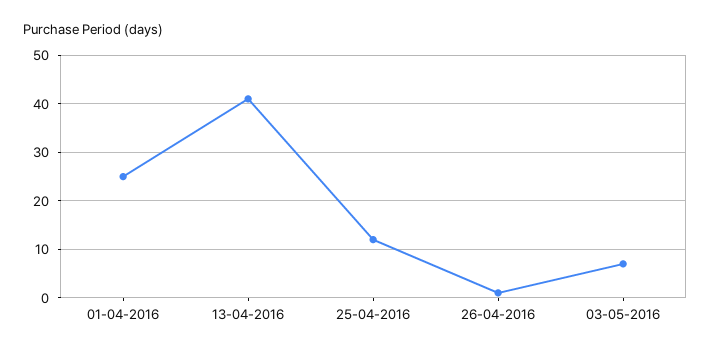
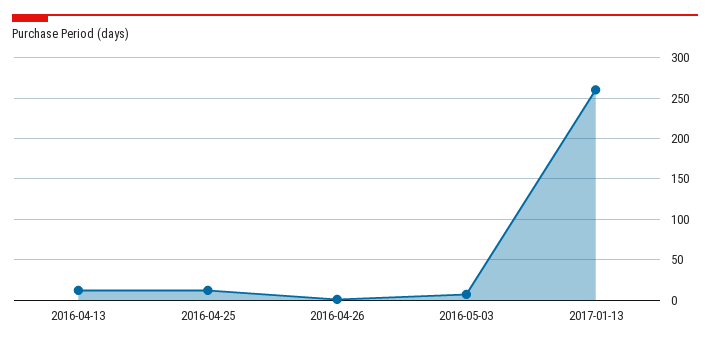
01-04-2016: 25 -> none
13-04-2016: 40 -> 10
2017-01-13: none -> 260

